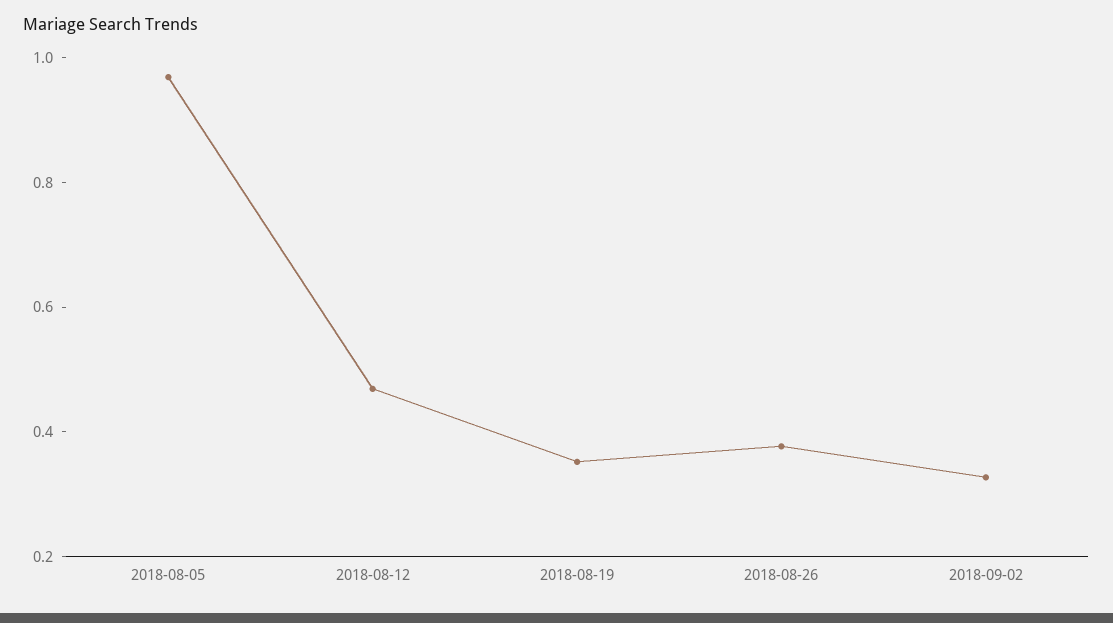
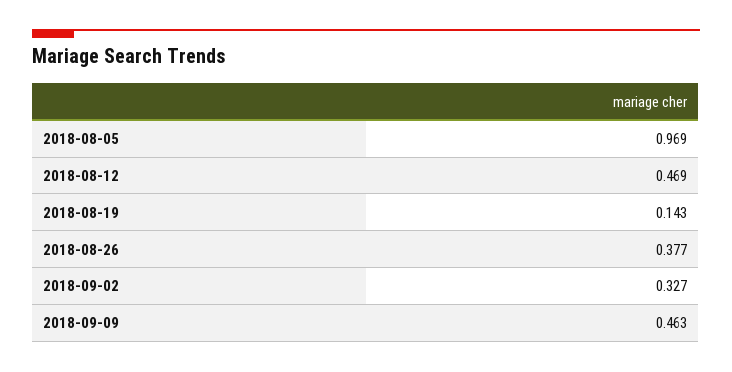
2018-08-19: 0.35 -> 0.143
2018-09-09: none -> 0.463

